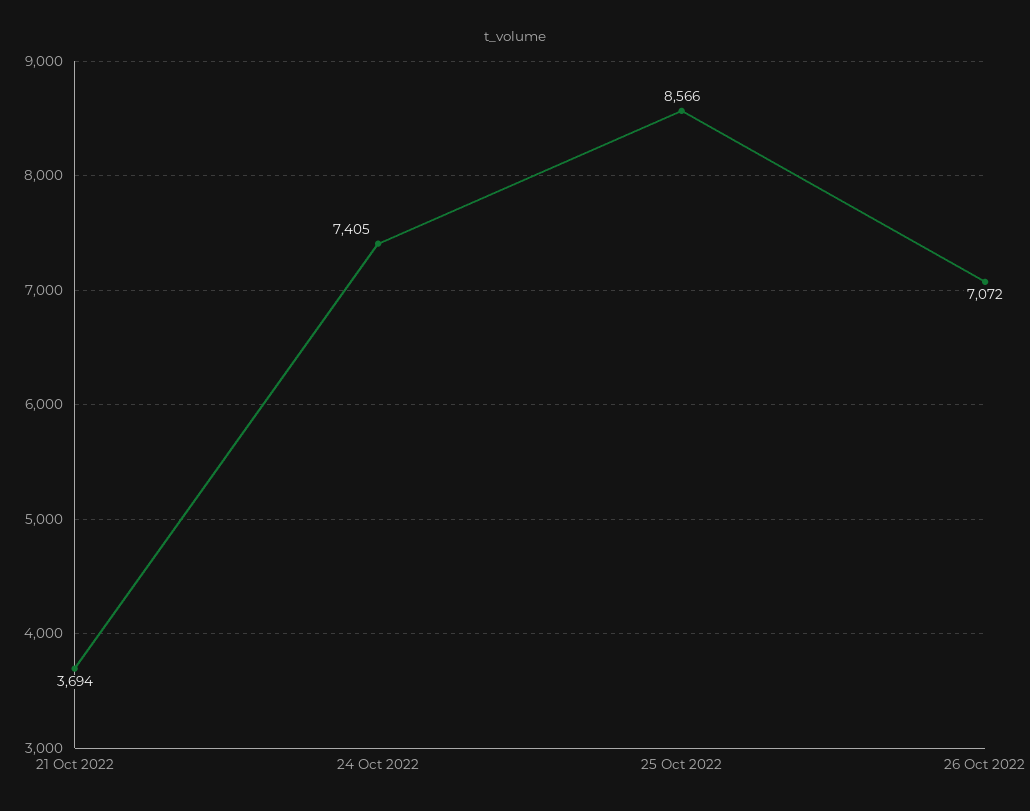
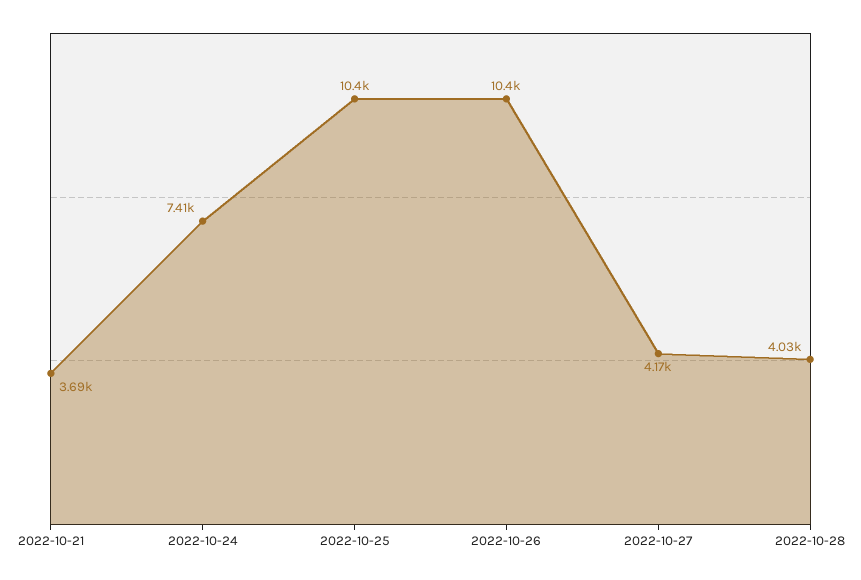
25 Oct 2022: 8566 -> 10400
26 Oct 2022: 7072 -> 10400
2022-10-27: none -> 4170
2022-10-28: none -> 4030

